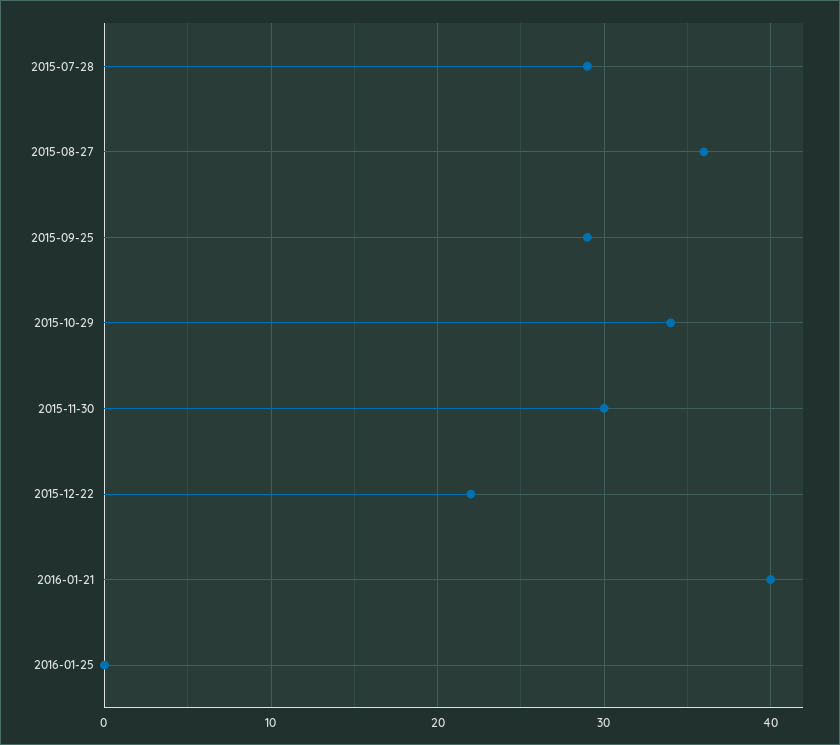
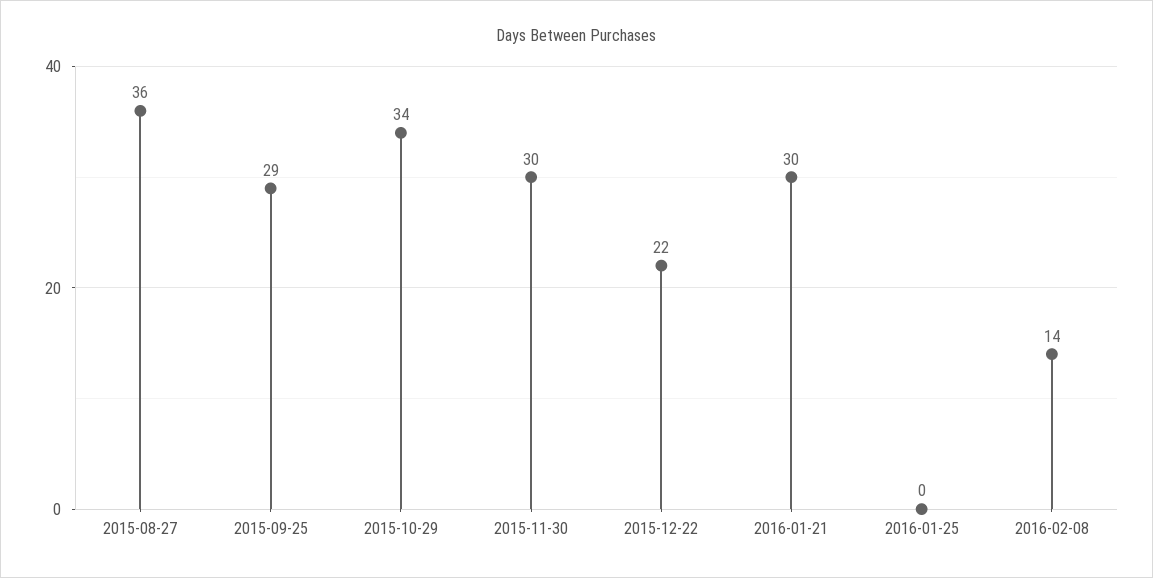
2015-07-28: 29 -> none
2016-01-21: 40 -> 30
2016-02-08: none -> 14

